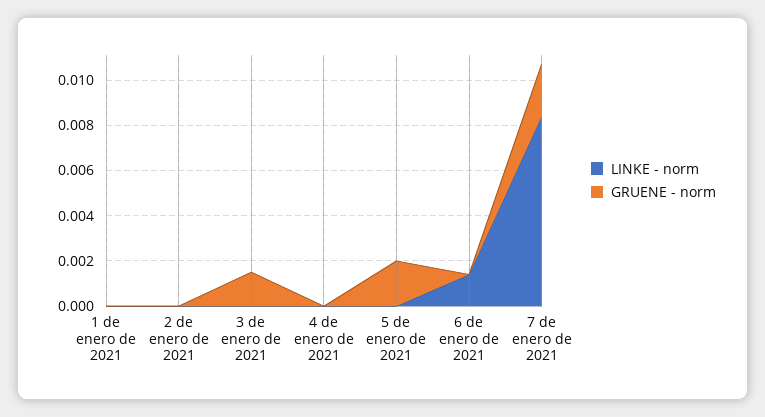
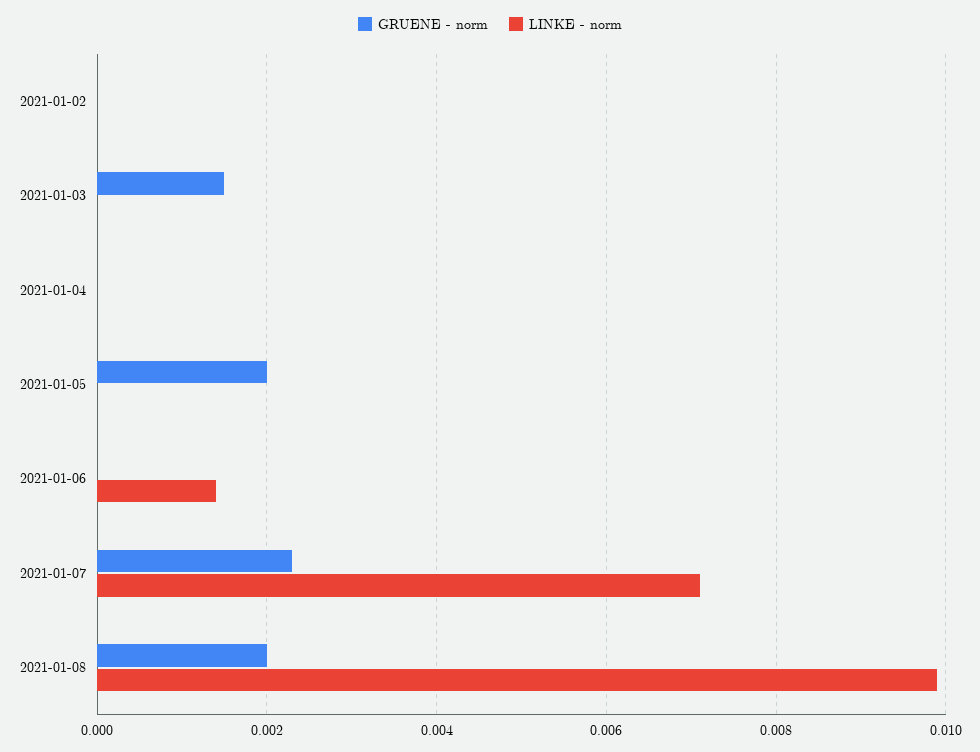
LINKE - norm, 1 de enero de 2021: 0 -> none
GRUENE - norm, 1 de enero de 2021: 0 -> none
LINKE - norm, 7 de enero de 2021: 0.0085 -> 0.007
GRUENE - norm, 2021-01-08: none -> 0.002
LINKE - norm, 2021-01-08: none -> 0.01

